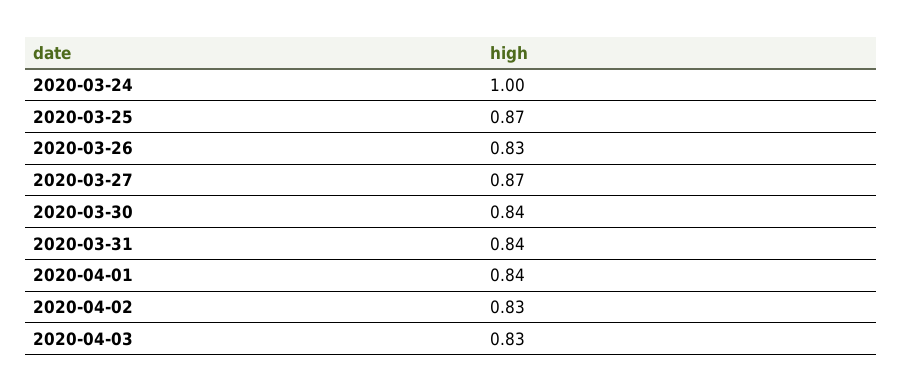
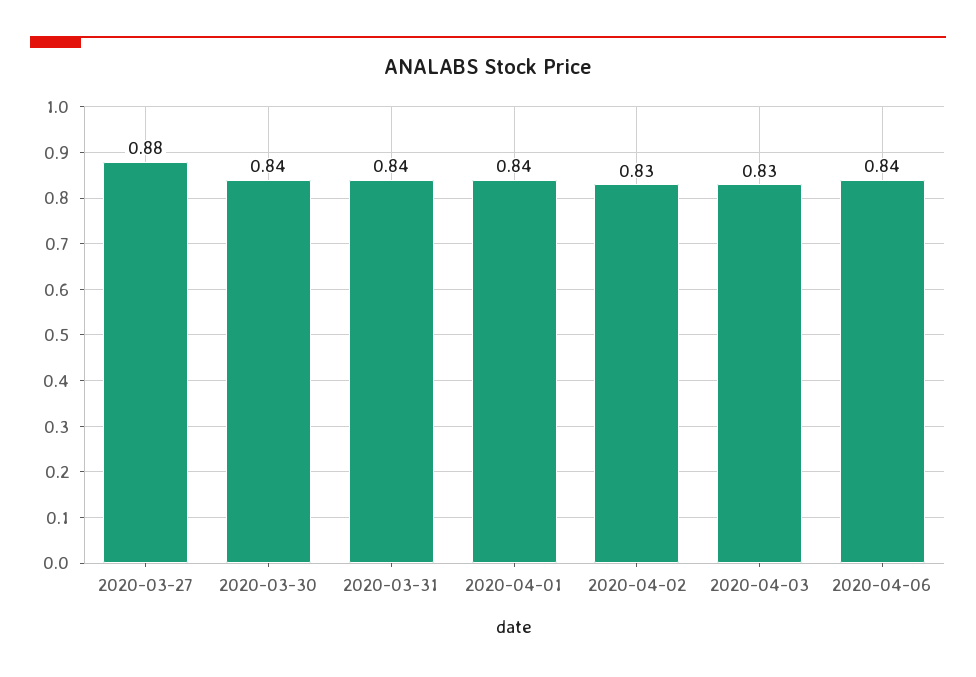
2020-03-24: 1 -> none
2020-03-25: 0.87 -> none
2020-03-26: 0.83 -> none
2020-03-27: 0.87 -> 0.88
2020-04-06: none -> 0.84

